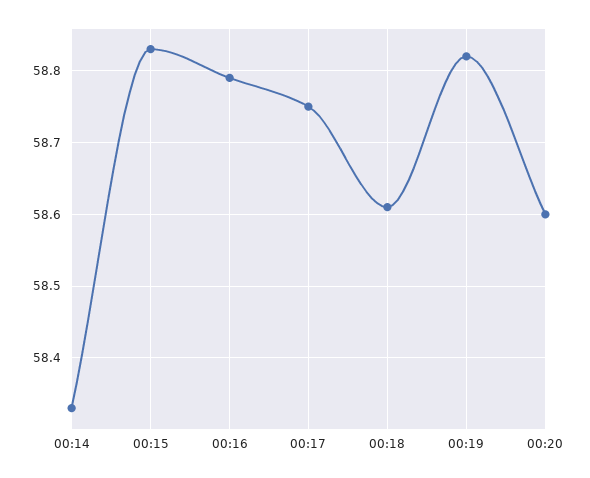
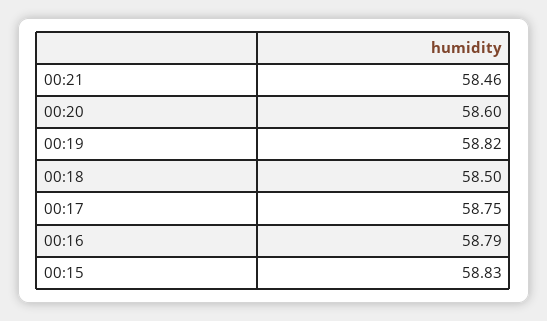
00:14: 58.33 -> none
00:18: 58.61 -> 58.5
00:21: none -> 58.46

